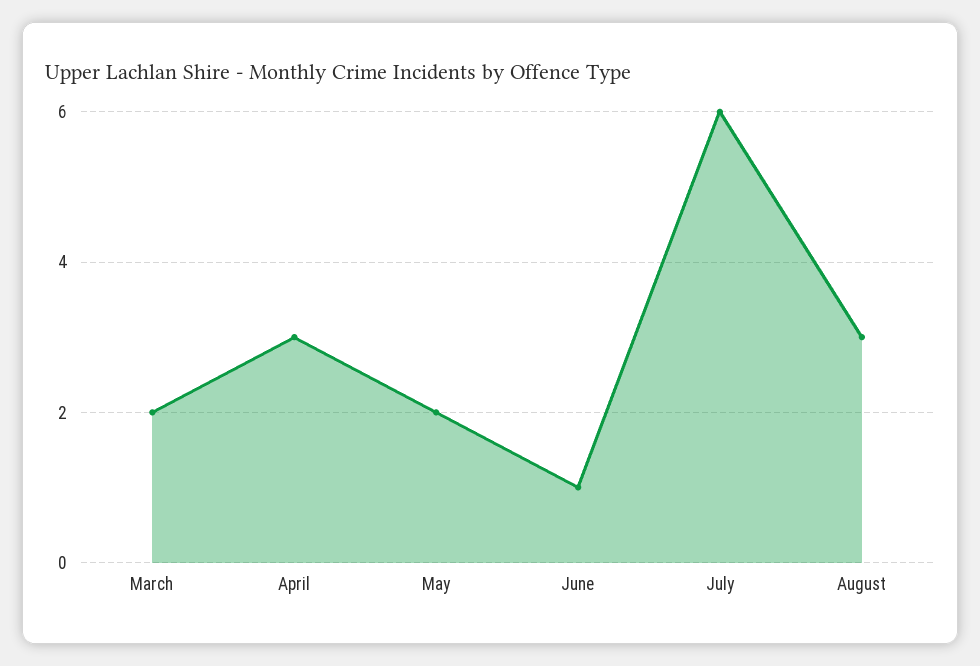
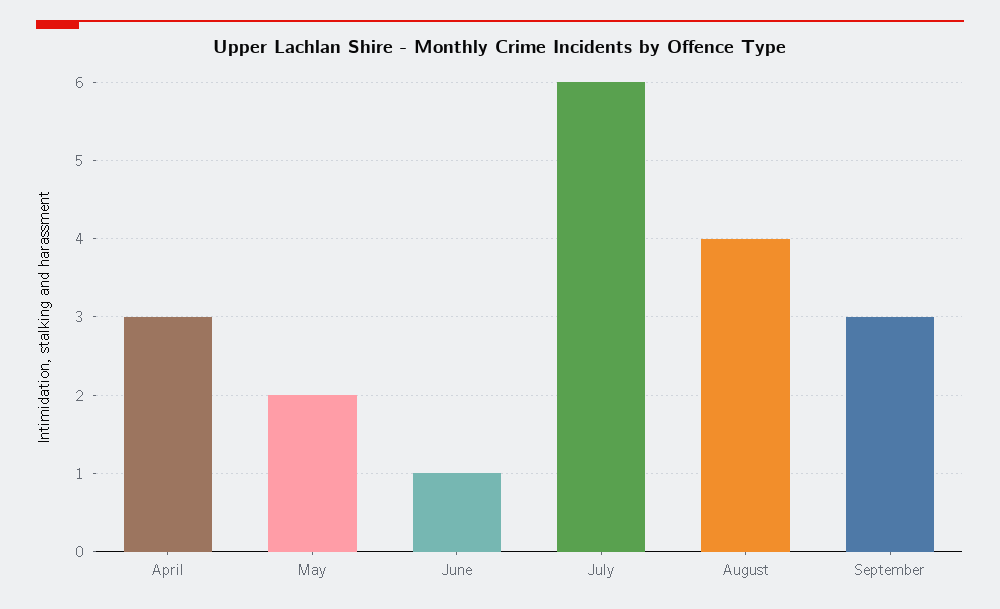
March: 2 -> none
August: 3 -> 4
September: none -> 3

